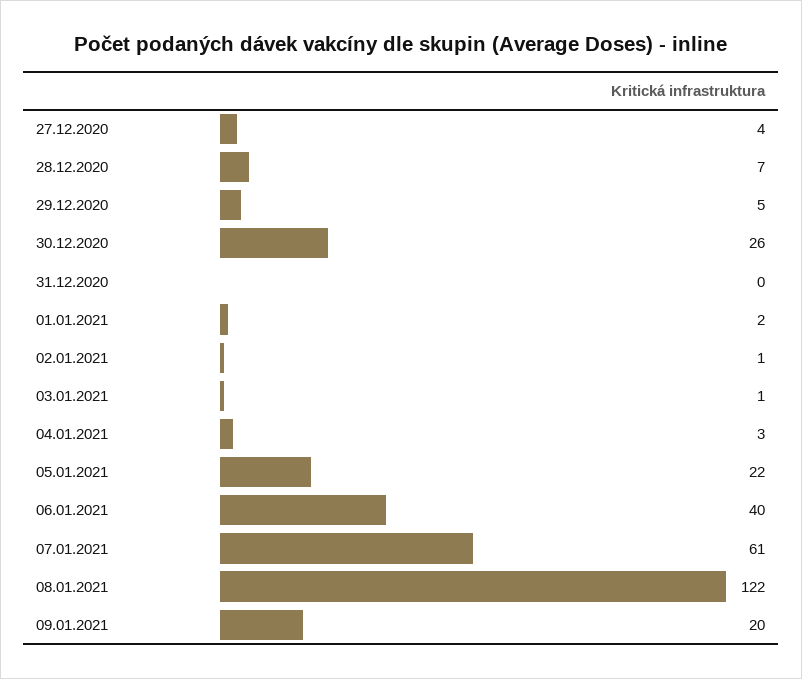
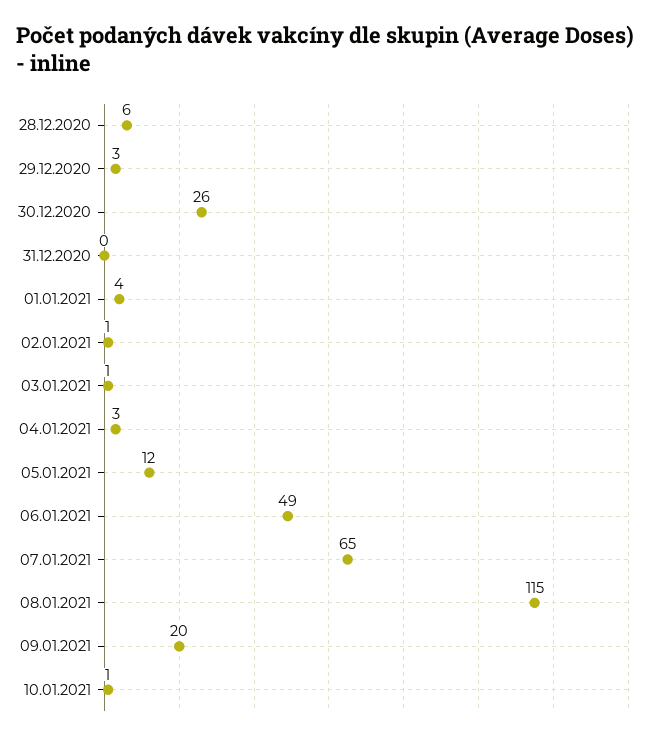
27.12.2020: 4 -> none
28.12.2020: 7 -> 6
29.12.2020: 5 -> 3
01.01.2021: 2 -> 4
05.01.2021: 22 -> 12
06.01.2021: 40 -> 49
07.01.2021: 61 -> 65
08.01.2021: 122 -> 115
10.01.2021: none -> 1

